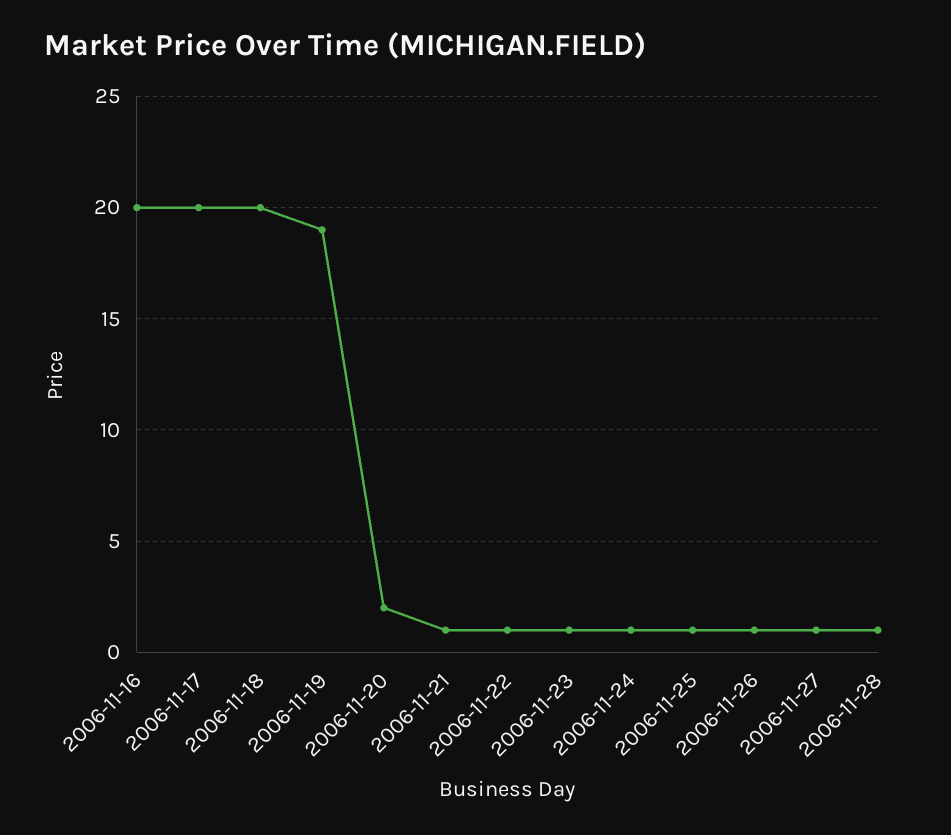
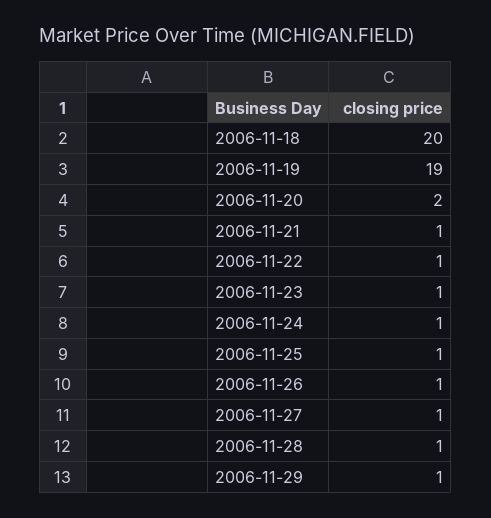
2006-11-16: 20 -> none
2006-11-17: 20 -> none
2006-11-29: none -> 1

